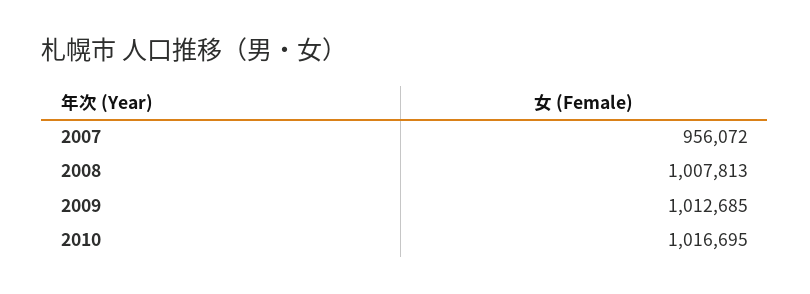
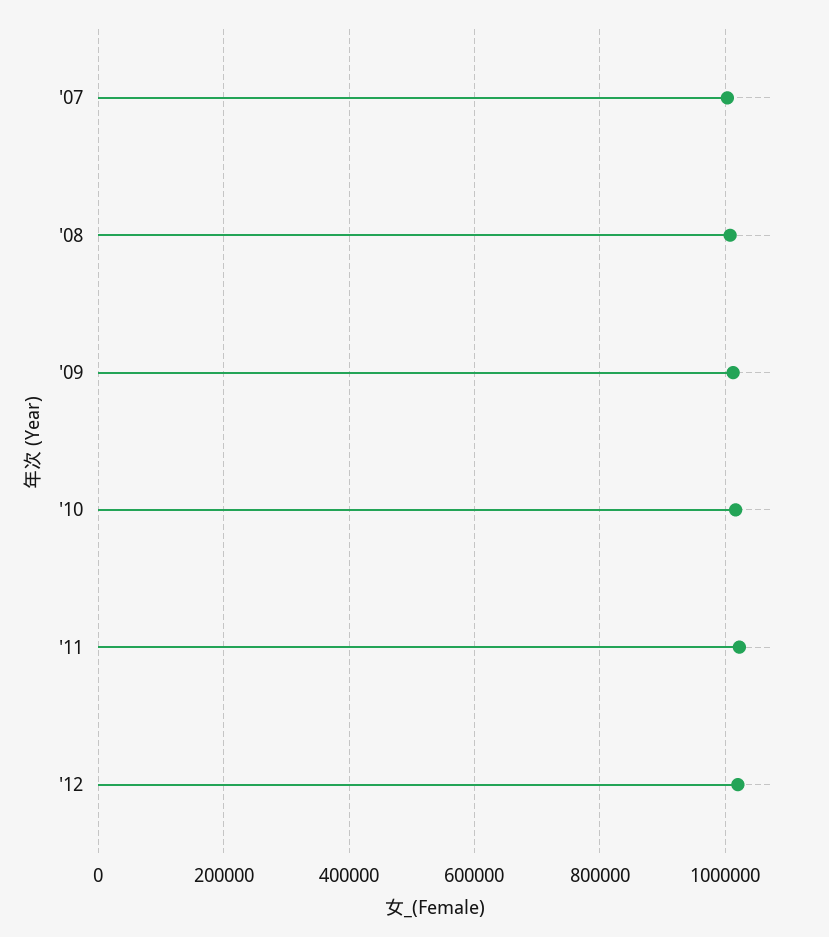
2007: 956072 -> 1000000
'11: none -> 1020000
'12: none -> 1020000

